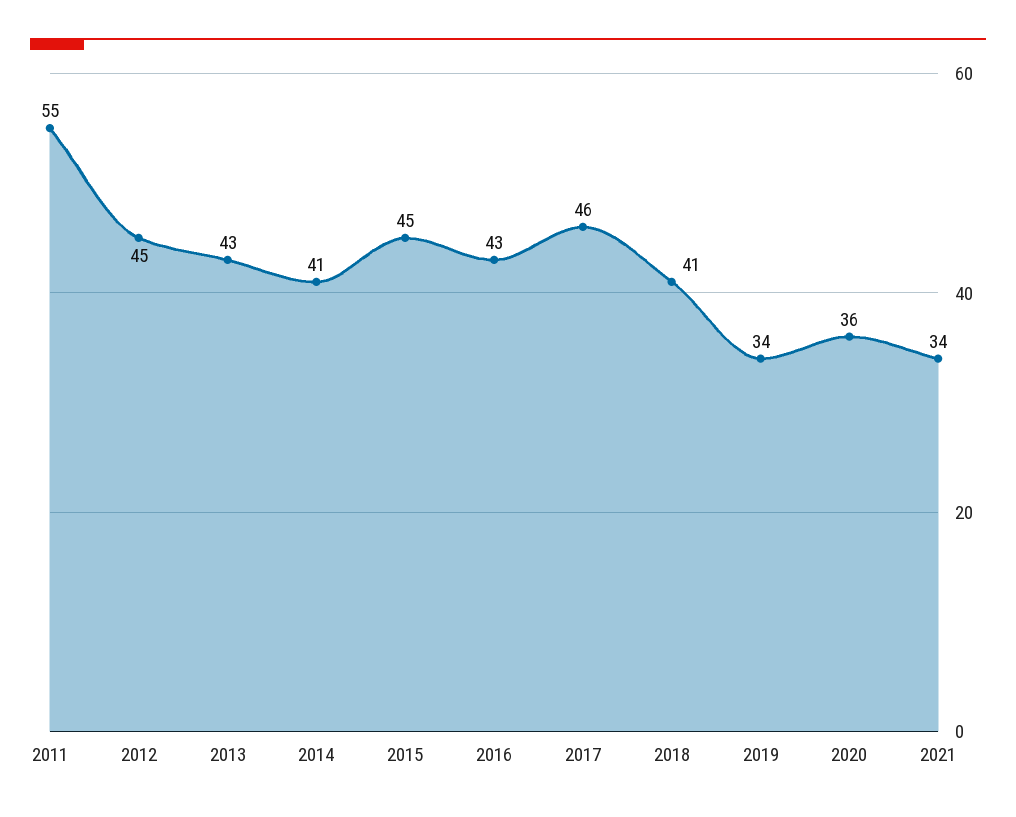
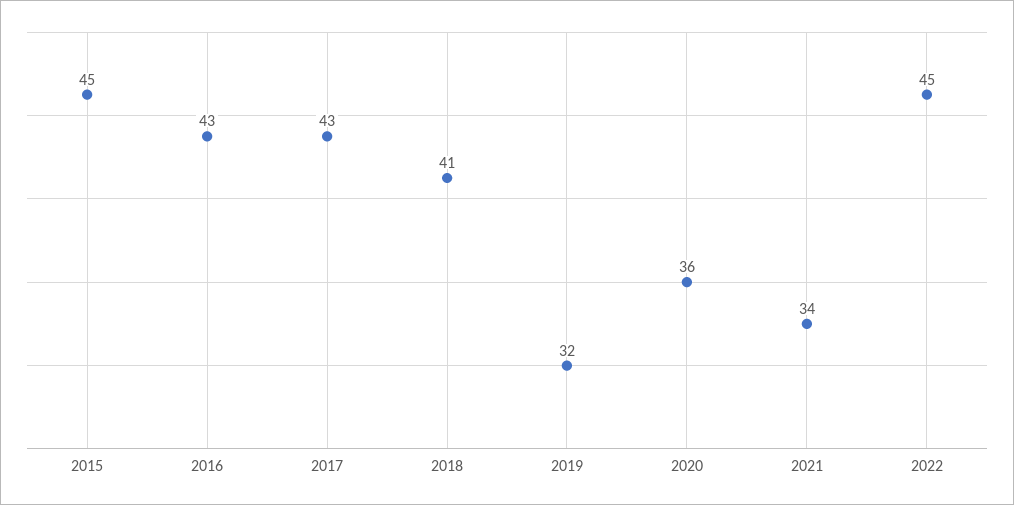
2011: 55 -> none
2012: 45 -> none
2013: 43 -> none
2014: 41 -> none
2017: 46 -> 43
2019: 34 -> 32
2022: none -> 45

